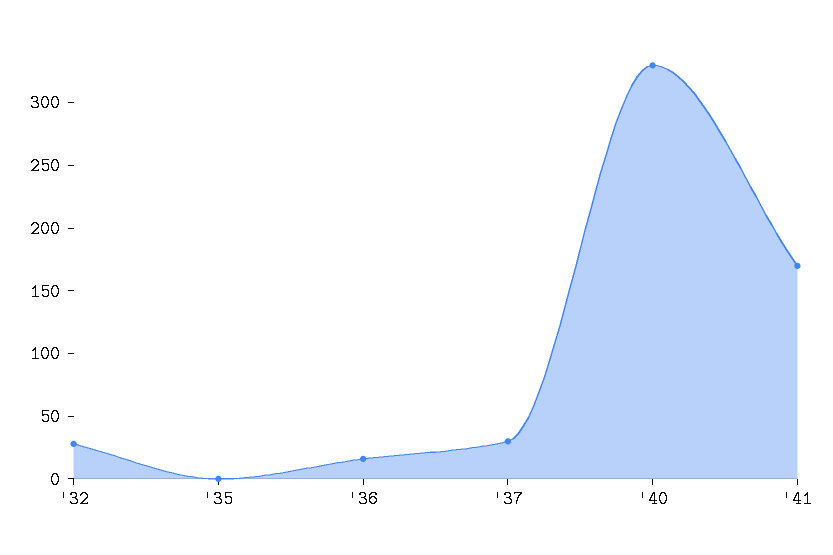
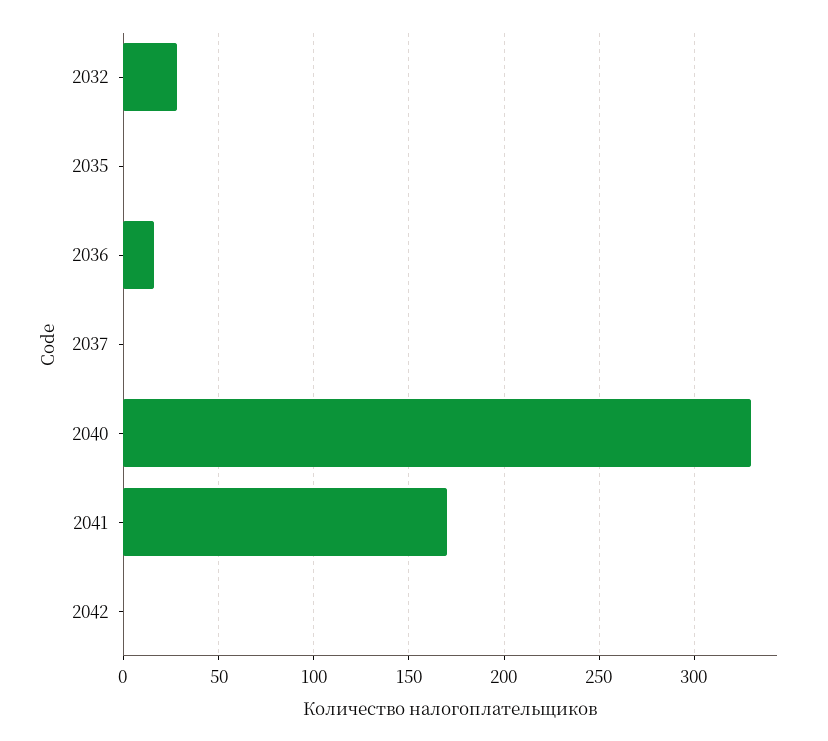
'37: 30 -> 0
2042: none -> 0

